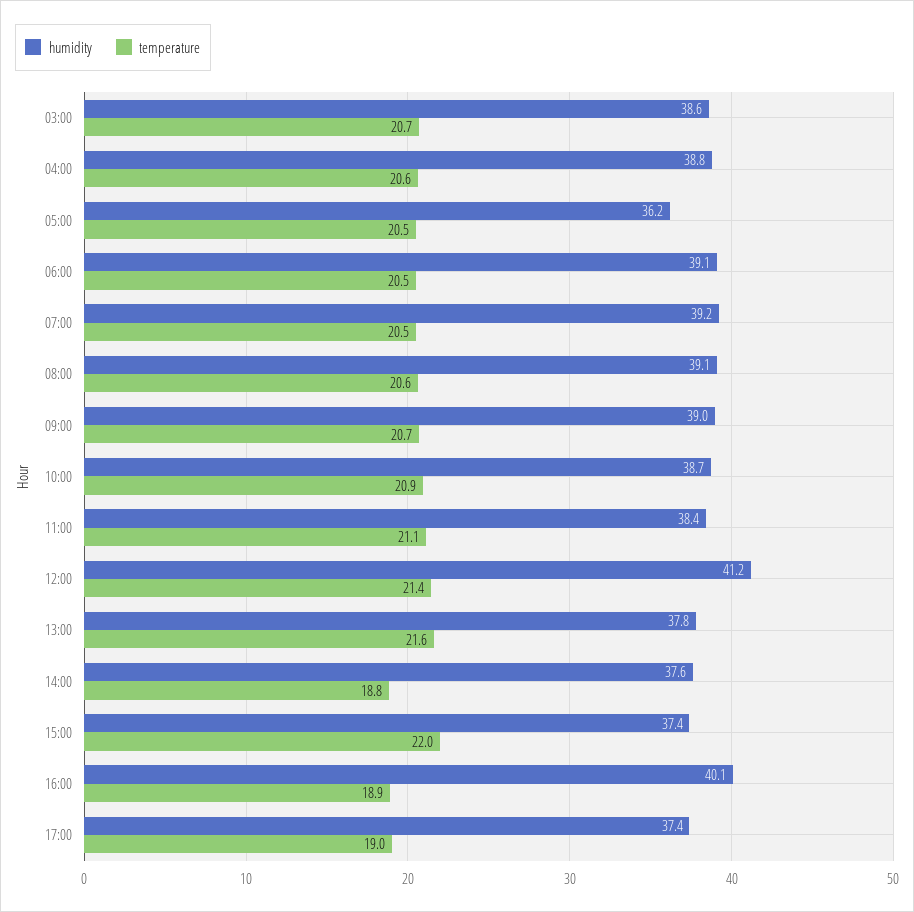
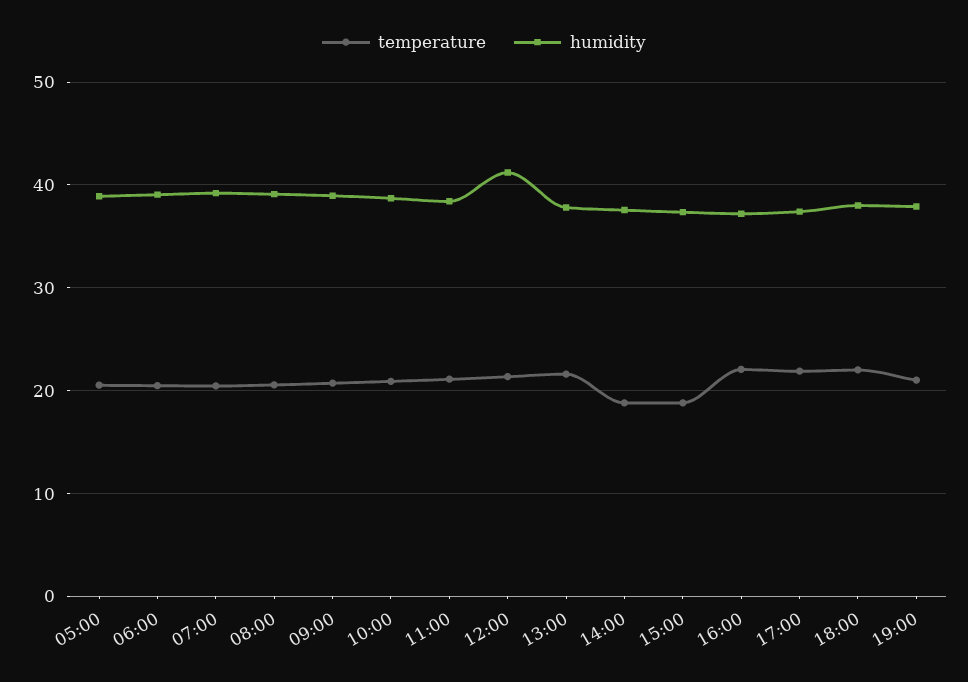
humidity, 03:00: 38.6 -> none
temperature, 03:00: 20.7 -> none
humidity, 04:00: 38.8 -> none
temperature, 04:00: 20.6 -> none
humidity, 05:00: 36.2 -> 39
temperature, 15:00: 22 -> 19
humidity, 16:00: 40.1 -> 37
temperature, 16:00: 18.9 -> 22
temperature, 17:00: 19 -> 22
temperature, 18:00: none -> 22
humidity, 18:00: none -> 38
temperature, 19:00: none -> 21
humidity, 19:00: none -> 38

